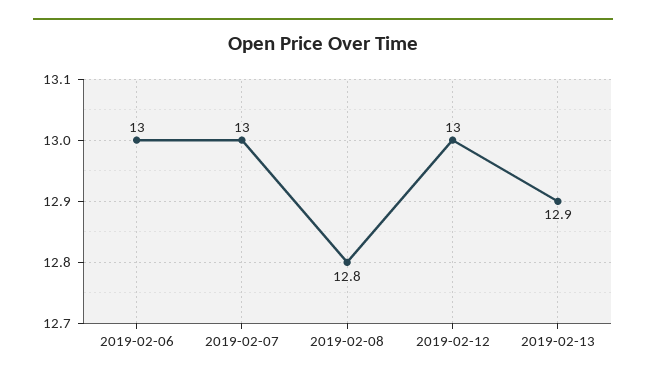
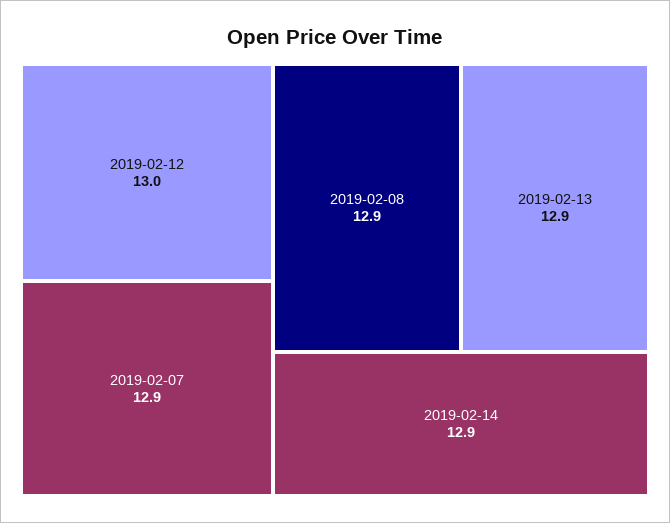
2019-02-06: 13 -> none
2019-02-07: 13 -> 12.9
2019-02-08: 12.8 -> 12.9
2019-02-14: none -> 12.9

